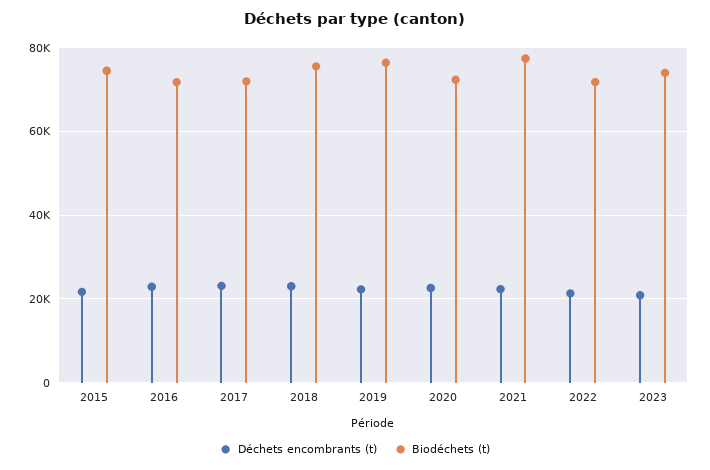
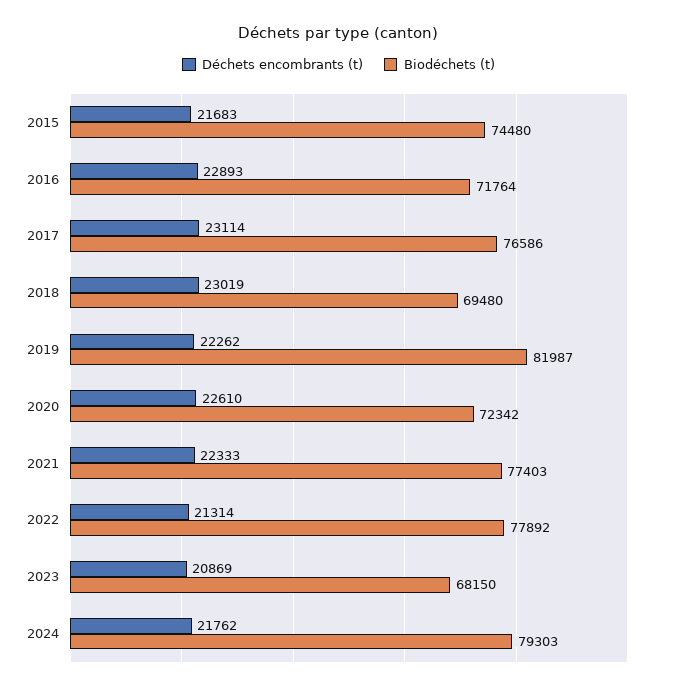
Biodéchets (t), 2017: 72000 -> 76586
Biodéchets (t), 2018: 76000 -> 69480
Biodéchets (t), 2019: 76000 -> 81987
Biodéchets (t), 2022: 72000 -> 77892
Biodéchets (t), 2023: 74000 -> 68150
Déchets encombrants (t), 2024: none -> 21762
Biodéchets (t), 2024: none -> 79303

